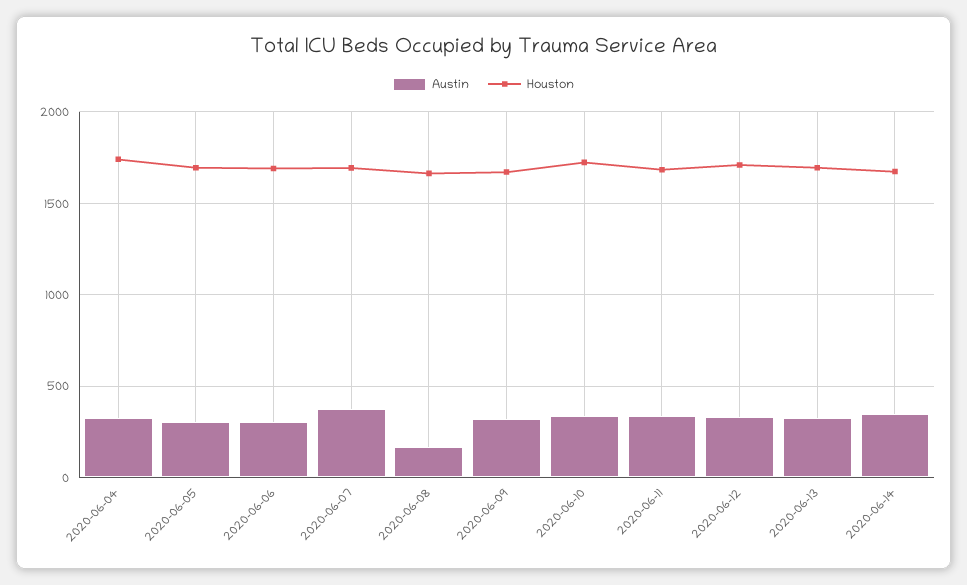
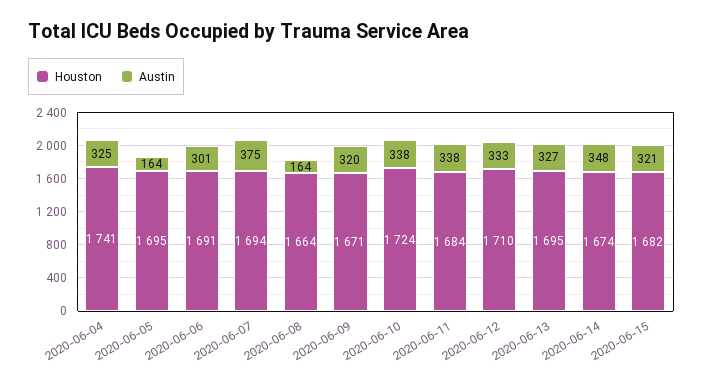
Austin, 2020-06-05: 300 -> 164
Houston, 2020-06-15: none -> 1682
Austin, 2020-06-15: none -> 321

